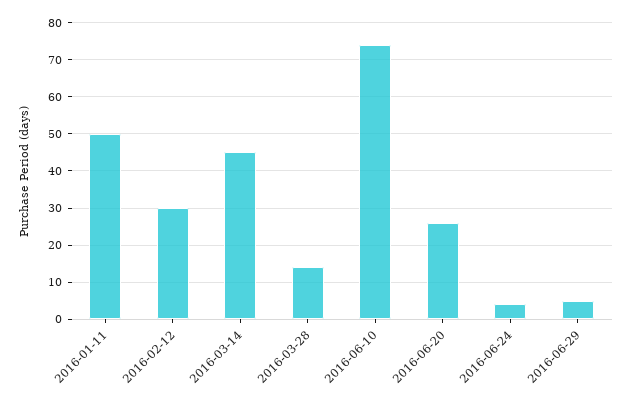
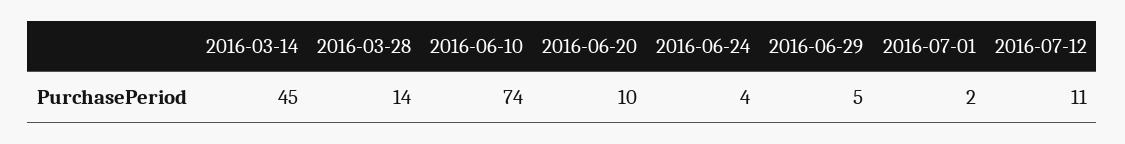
2016-01-11: 50 -> none
2016-02-12: 30 -> none
2016-06-20: 25 -> 10
2016-07-01: none -> 2
2016-07-12: none -> 11

